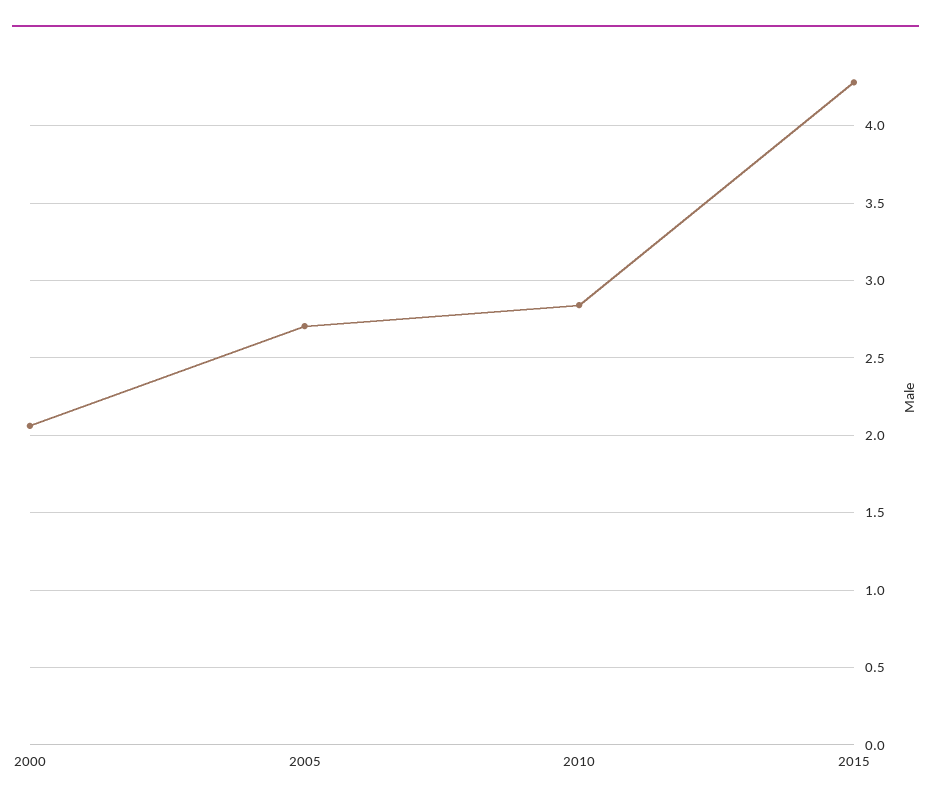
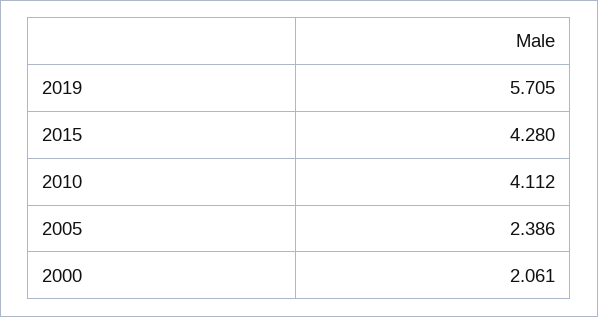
2005: 2.7 -> 2.386
2010: 2.85 -> 4.112
2019: none -> 5.705

